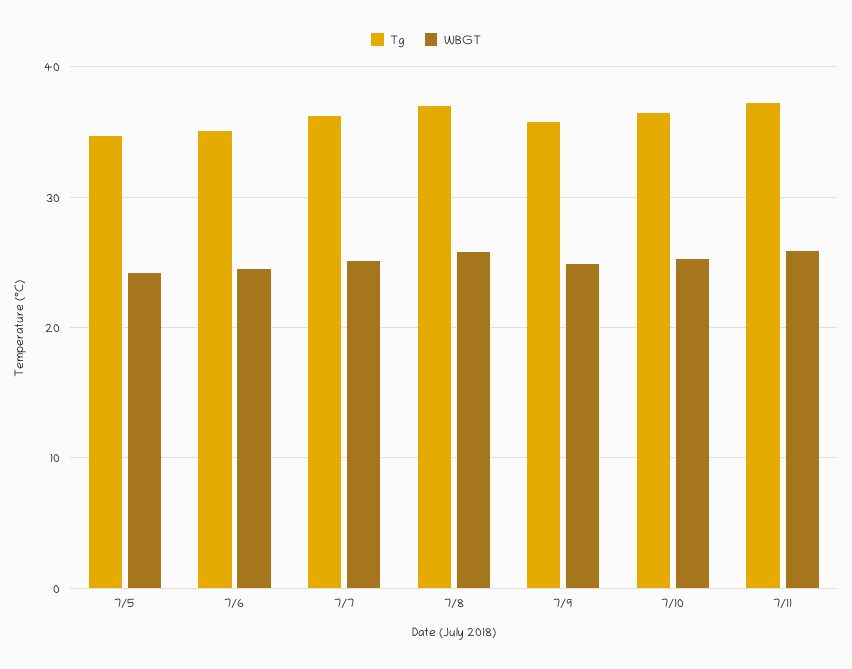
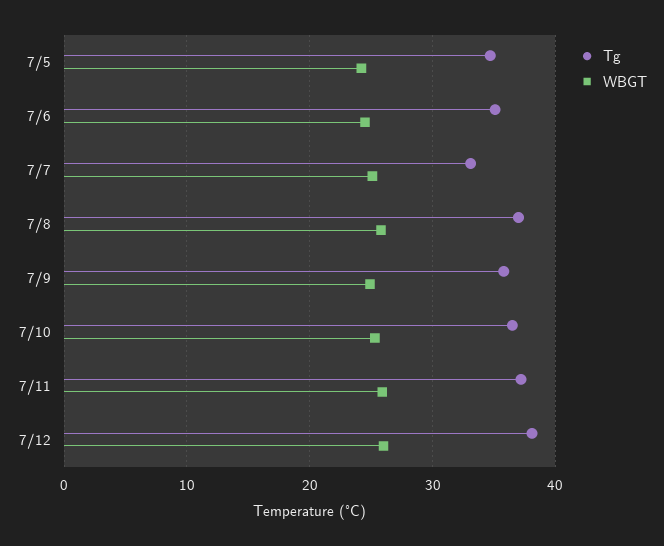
Tg, 7/7: 36 -> 33
Tg, 7/12: none -> 38
WBGT, 7/12: none -> 26

